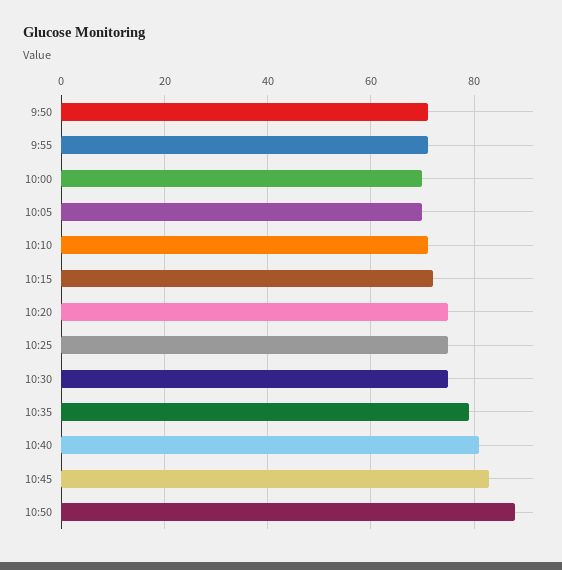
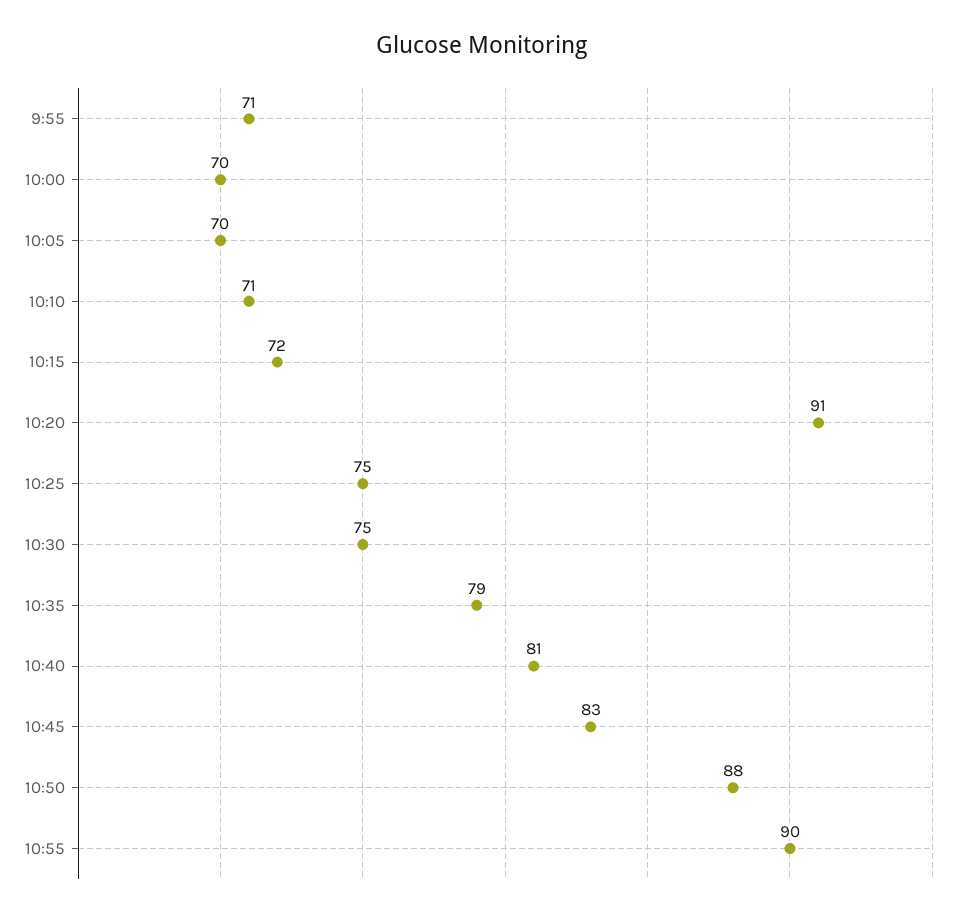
9:50: 70 -> none
10:20: 75 -> 91
10:55: none -> 90

